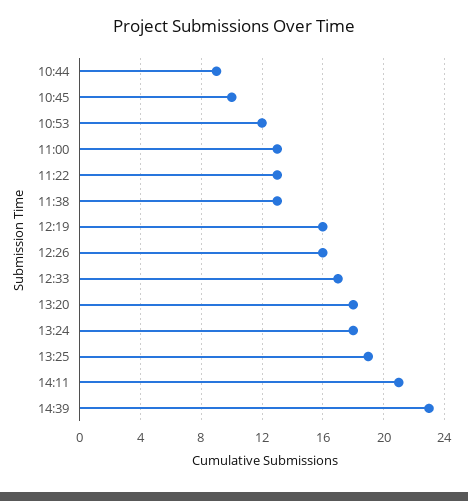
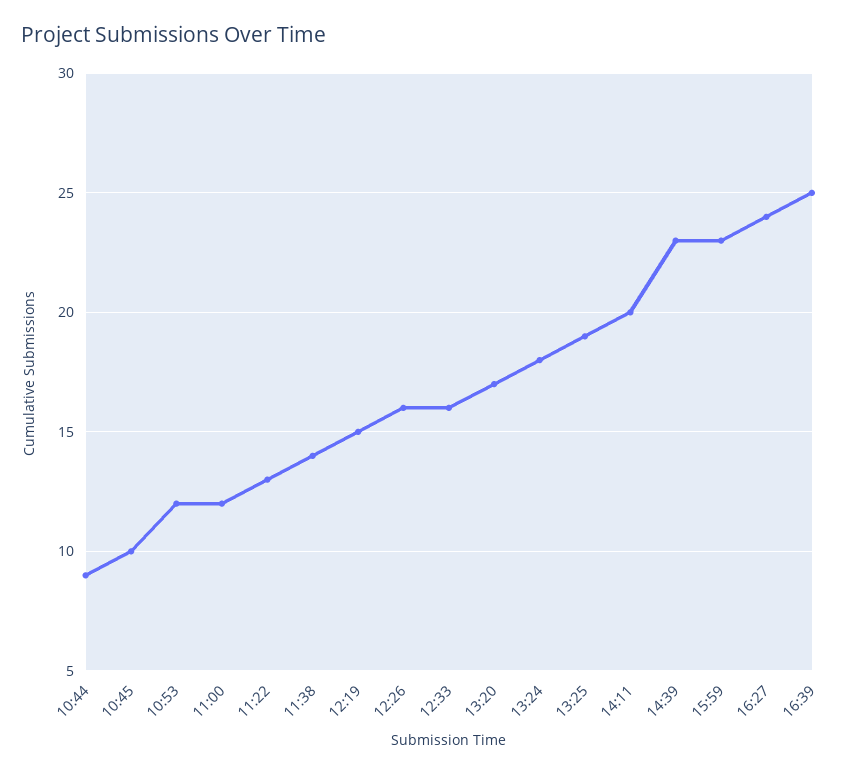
11:00: 13 -> 12
11:38: 13 -> 14
12:19: 16 -> 15
12:33: 17 -> 16
13:20: 18 -> 17
14:11: 21 -> 20
15:59: none -> 23
16:27: none -> 24
16:39: none -> 25

